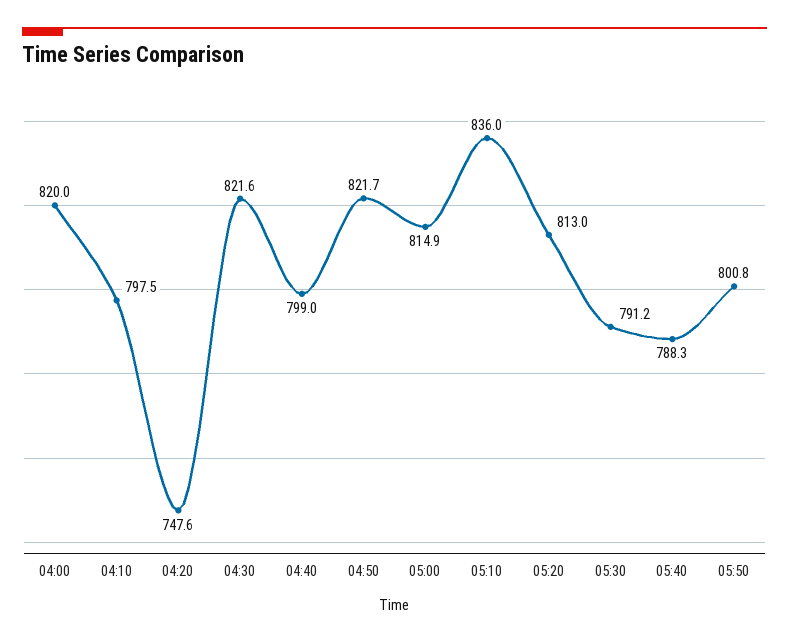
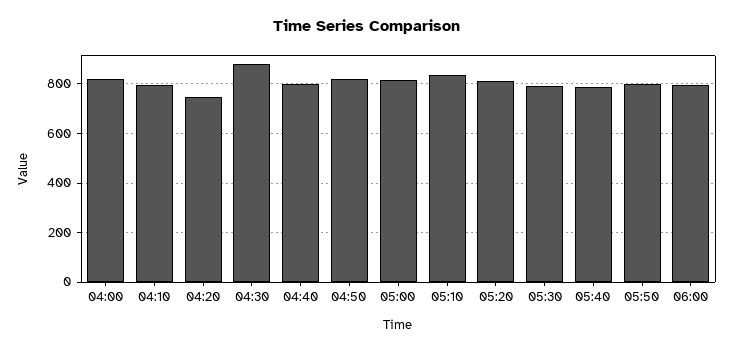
04:30: 821.6 -> 875
06:00: none -> 800

